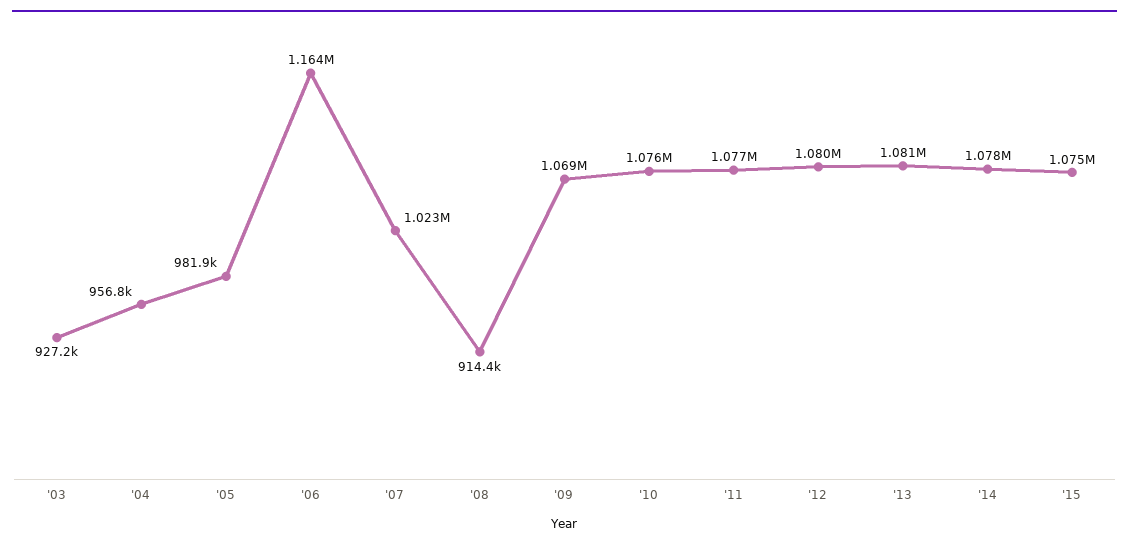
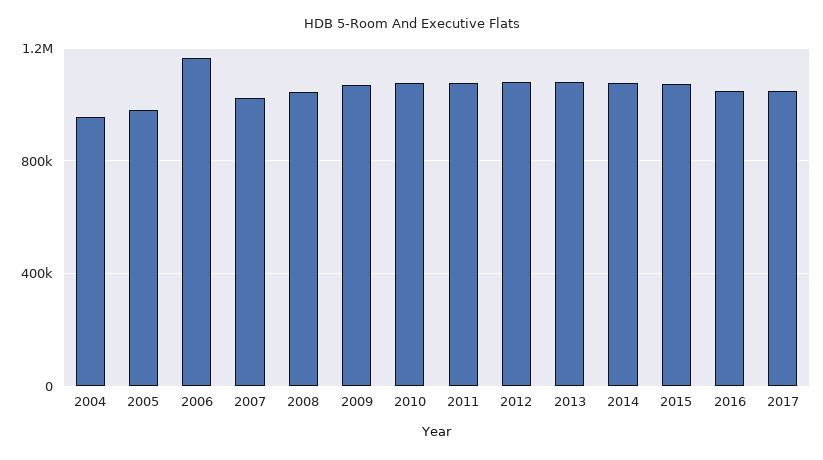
'03: 927200 -> none
'08: 914400 -> 1050000
2016: none -> 1050000
2017: none -> 1050000

